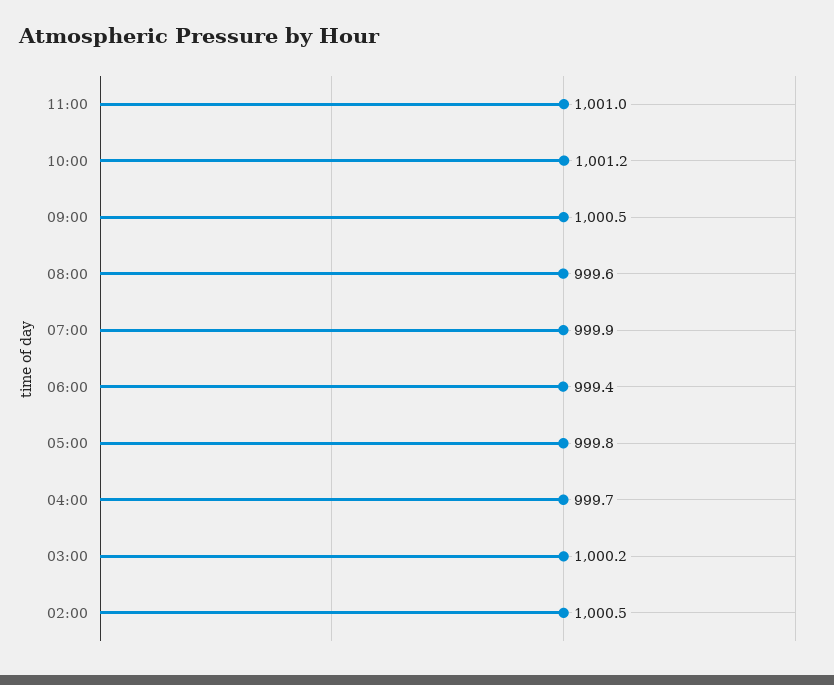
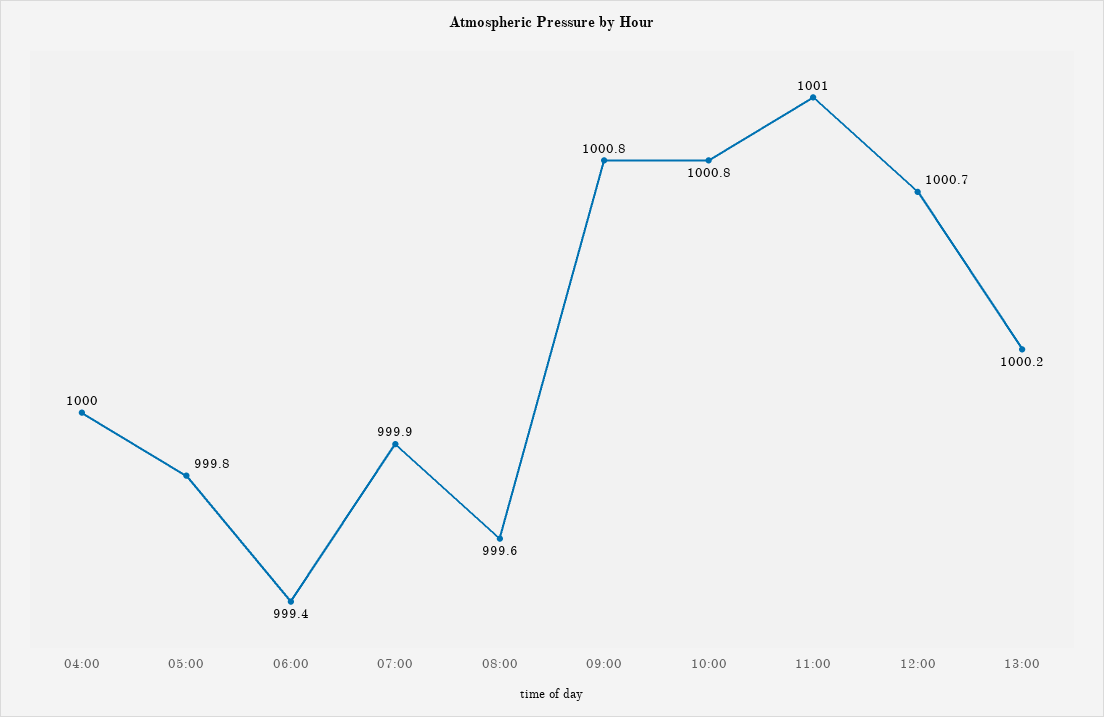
10:00: 1001.2 -> 1000.8
09:00: 1000.5 -> 1000.8
04:00: 999.7 -> 1000
03:00: 1000.2 -> none
02:00: 1000.5 -> none
12:00: none -> 1000.7
13:00: none -> 1000.2

